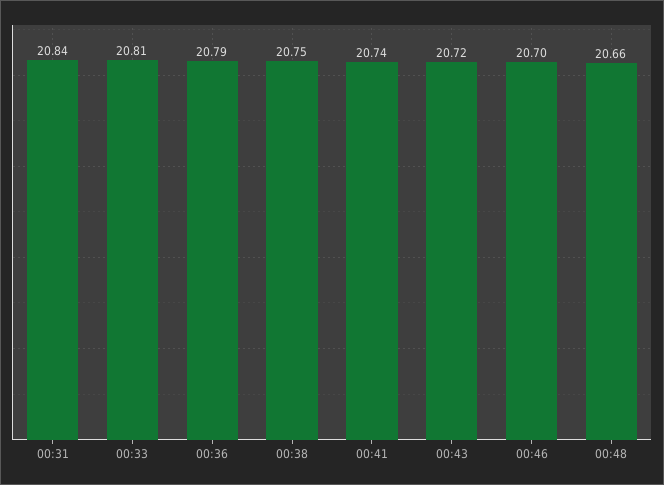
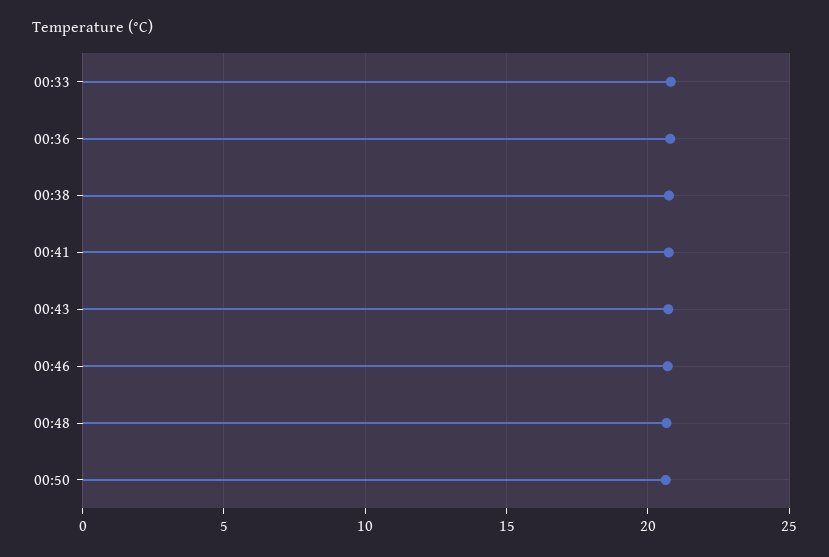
00:31: 20.84 -> none
00:50: none -> 20.5

